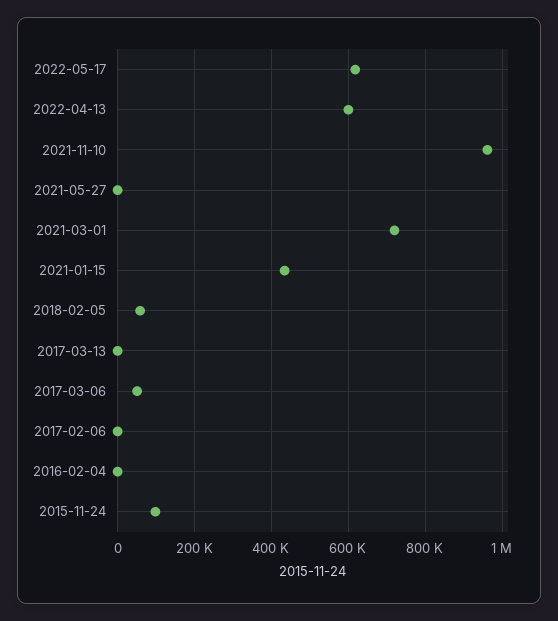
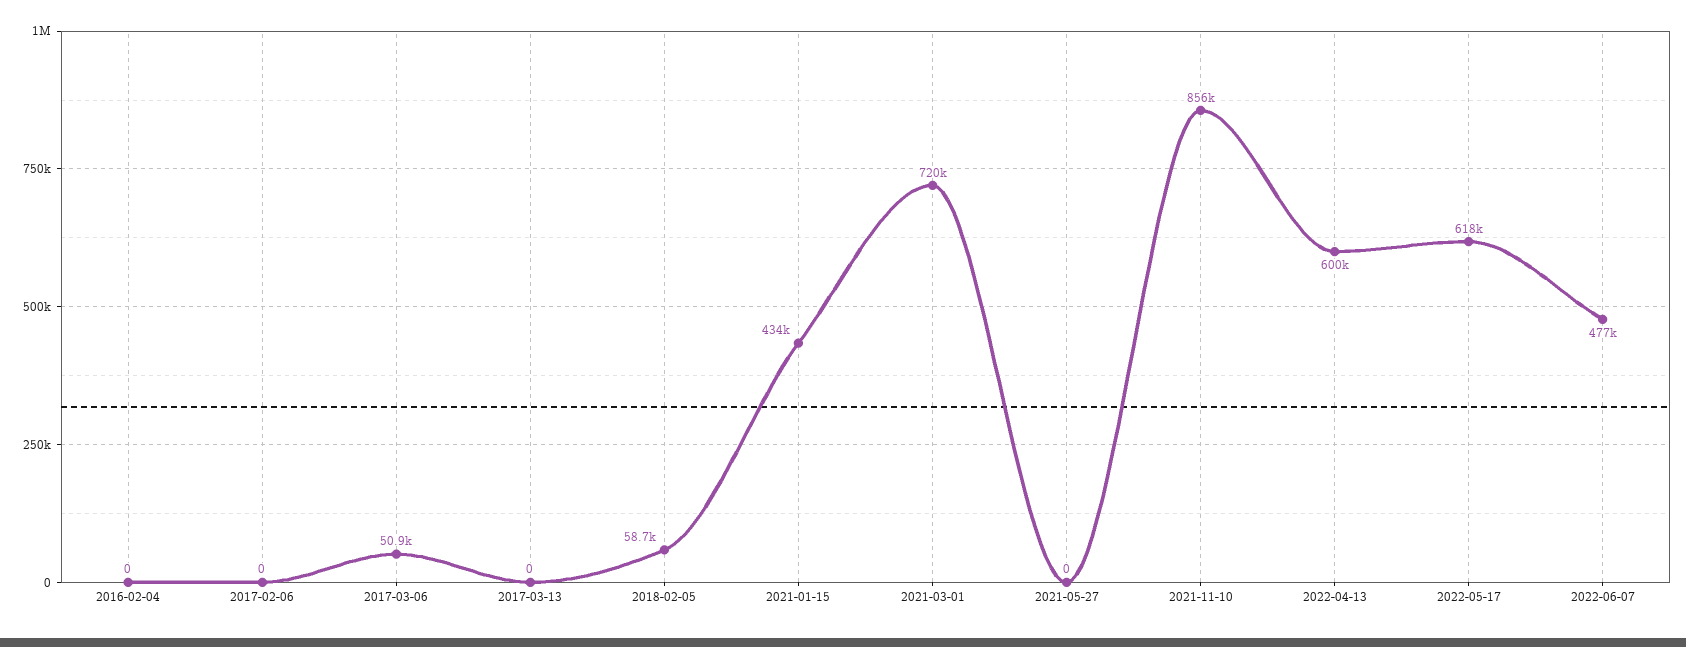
2021-11-10: 960000 -> 856000
2015-11-24: 100000 -> none
2022-06-07: none -> 477000

